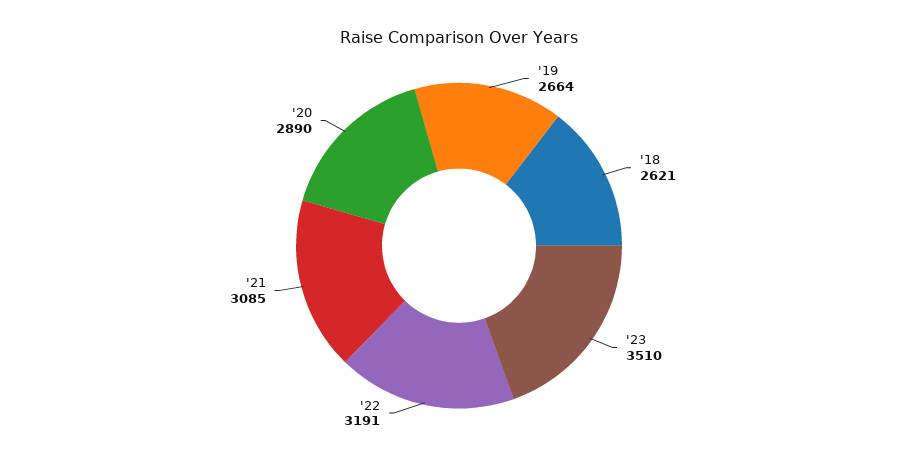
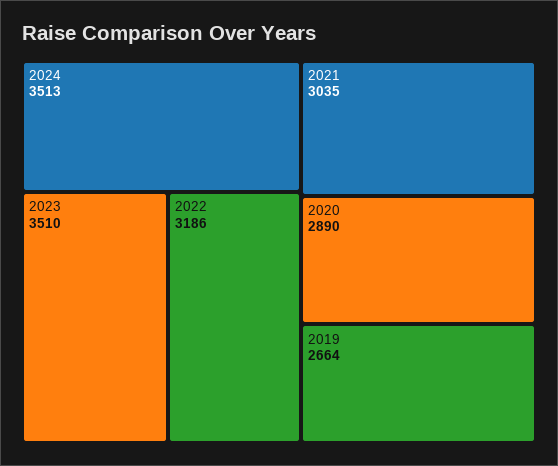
'18: 2621 -> none
'22: 3191 -> 3186
'21: 3085 -> 3035
2024: none -> 3513

